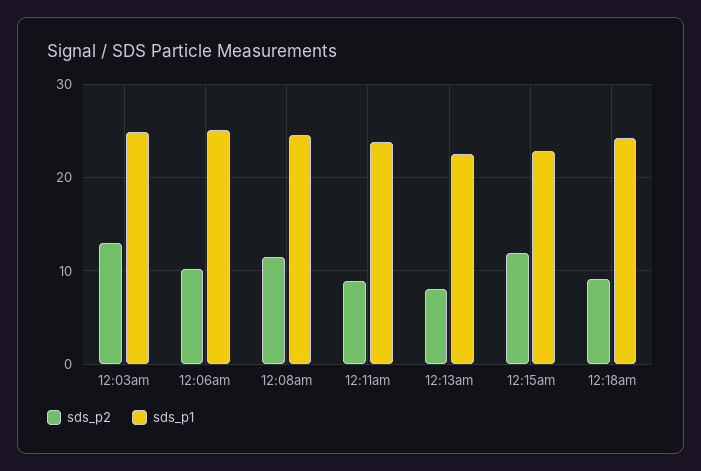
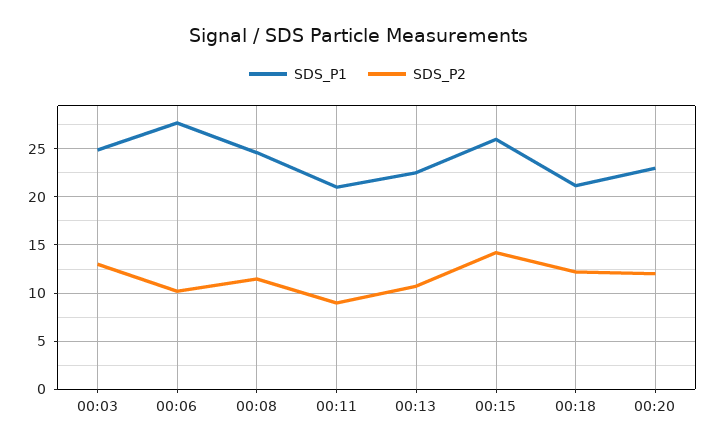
sds_p1, 12:06am: 25 -> 28
sds_p1, 12:11am: 24 -> 21
sds_p2, 12:13am: 8 -> 11
sds_p2, 12:15am: 12 -> 14
sds_p1, 12:15am: 23 -> 26
sds_p2, 12:18am: 9 -> 12
sds_p1, 12:18am: 24 -> 21
sds_p1, 00:20: none -> 23
sds_p2, 00:20: none -> 12

